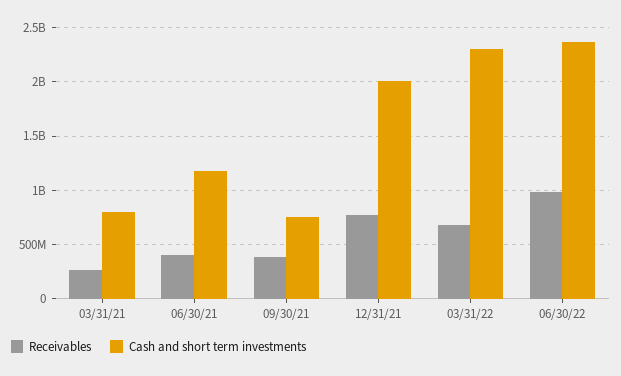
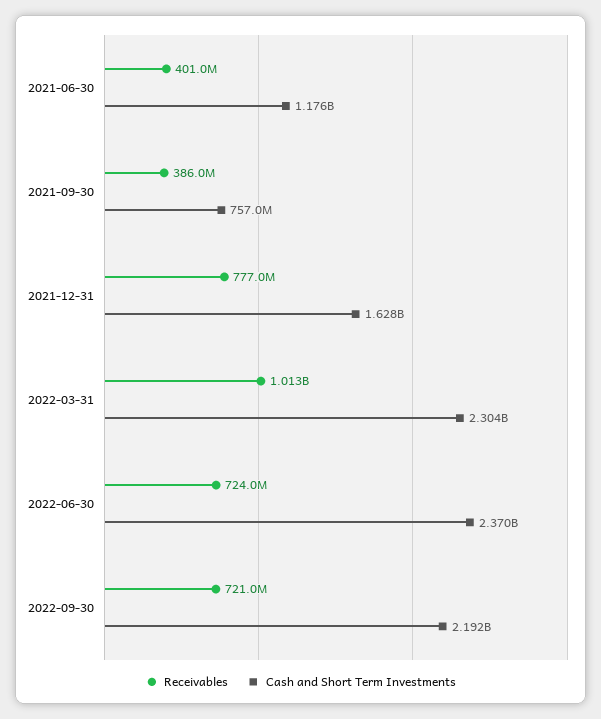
Receivables, 03/31/21: 300000000 -> none
Cash and short term investments, 03/31/21: 800000000 -> none
Cash and short term investments, 12/31/21: 2000000000 -> 1628000000
Receivables, 03/31/22: 700000000 -> 1013000000
Receivables, 06/30/22: 1000000000 -> 724000000
Receivables, 2022-09-30: none -> 721000000
Cash and short term investments, 2022-09-30: none -> 2192000000

